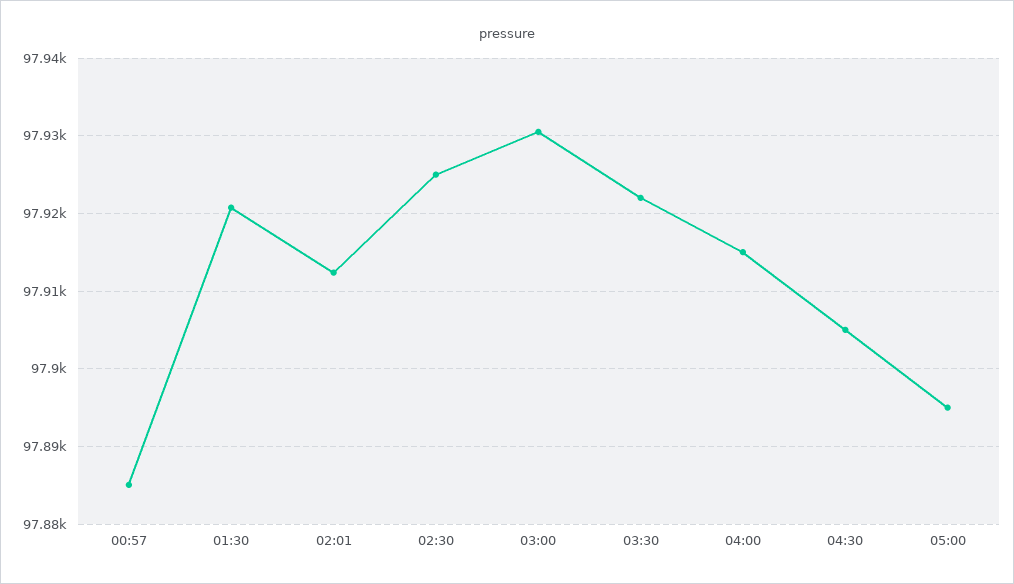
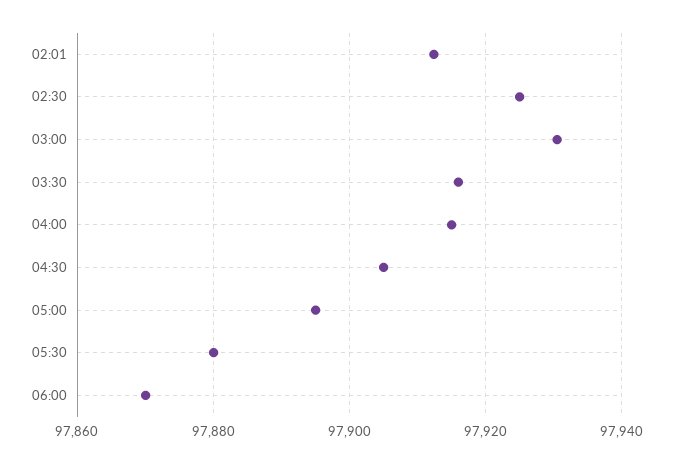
00:57: 97885 -> none
01:30: 97921 -> none
03:30: 97922 -> 97916
05:30: none -> 97880
06:00: none -> 97870

